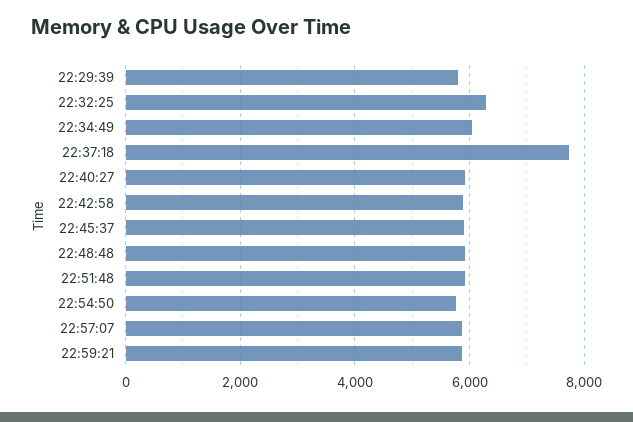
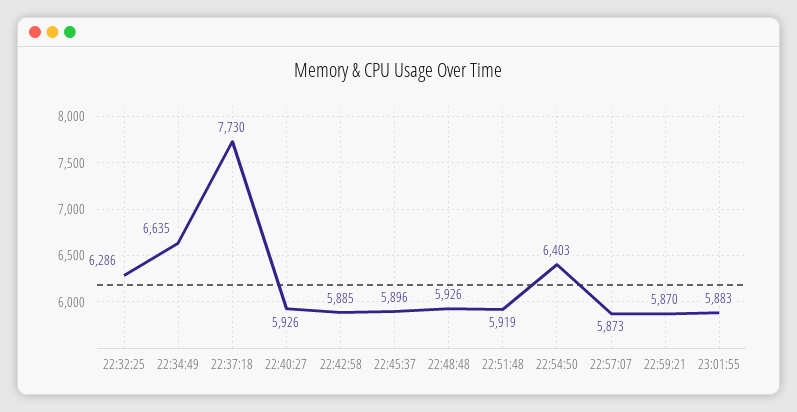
22:29:39: 5800 -> none
22:34:49: 6000 -> 6635
22:54:50: 5800 -> 6403
23:01:55: none -> 5883

